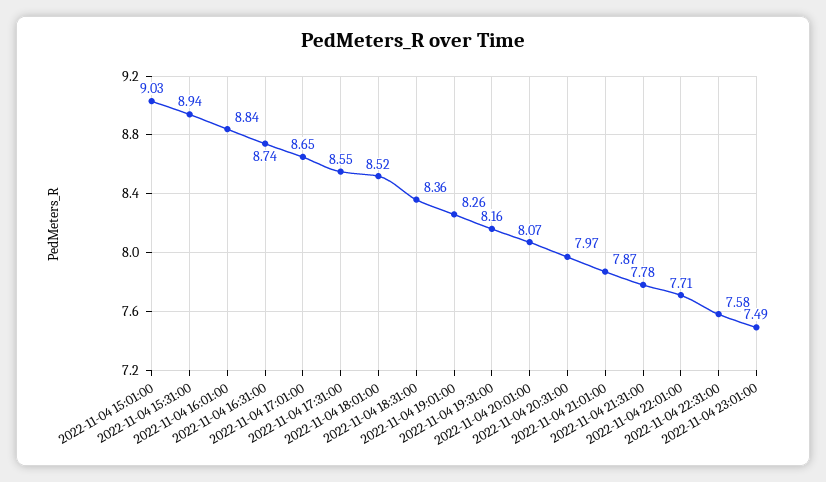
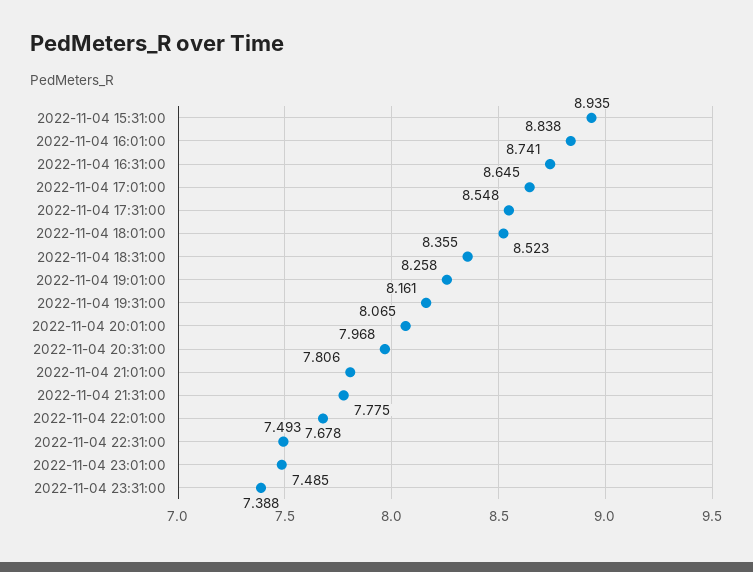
2022-11-04 15:01:00: 9.03 -> none
2022-11-04 21:01:00: 7.87 -> 7.806
2022-11-04 22:01:00: 7.71 -> 7.678
2022-11-04 22:31:00: 7.58 -> 7.493
2022-11-04 23:31:00: none -> 7.388

